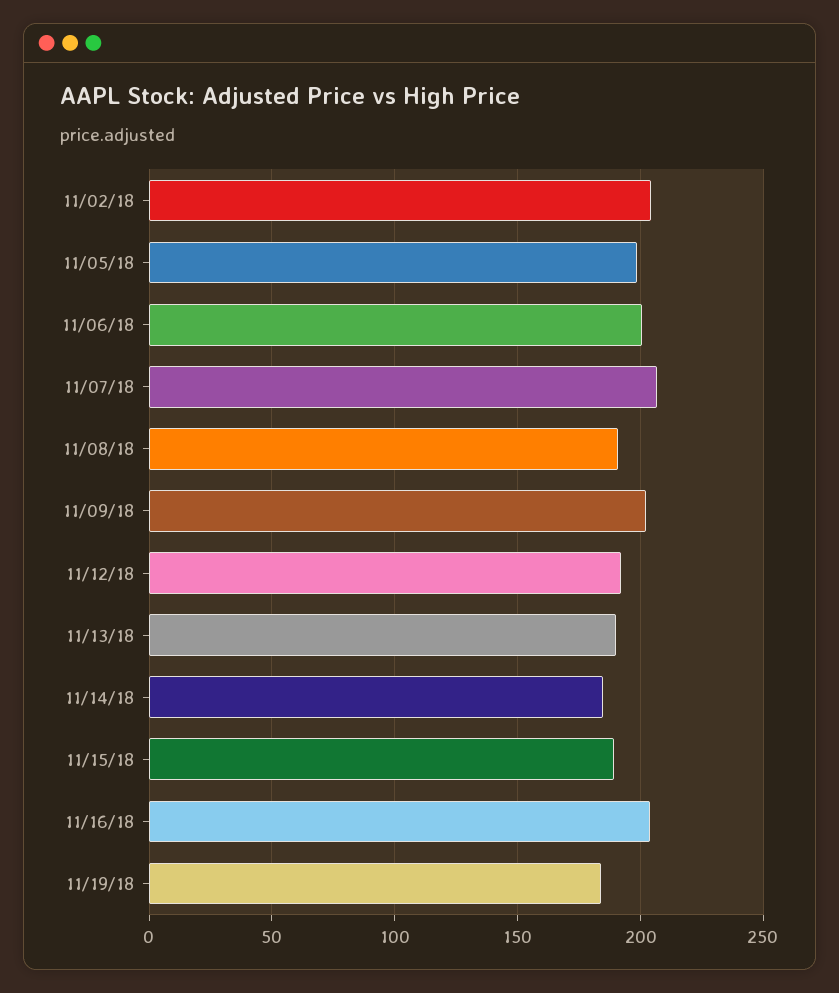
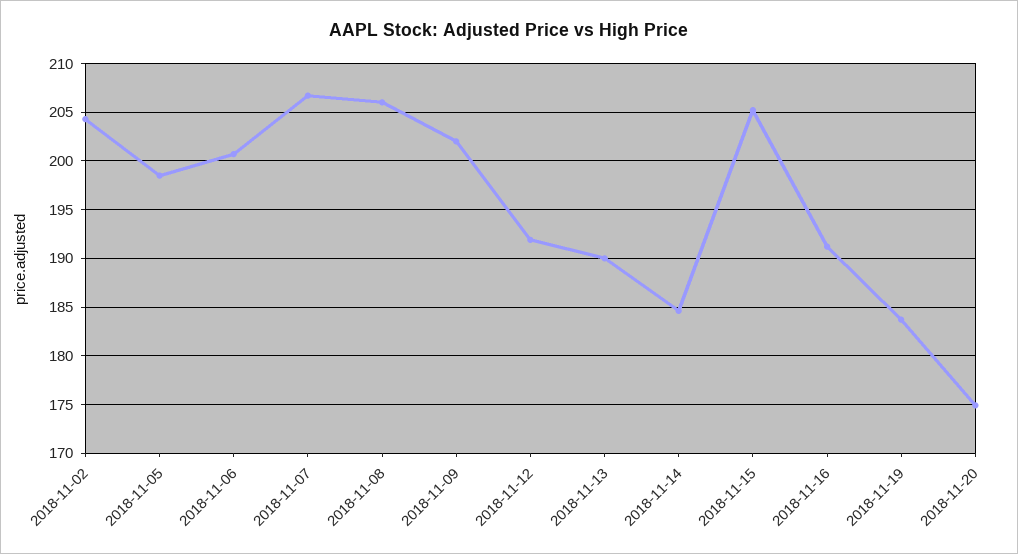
11/08/18: 190 -> 206
11/15/18: 190 -> 205
11/16/18: 205 -> 191
2018-11-20: none -> 175

